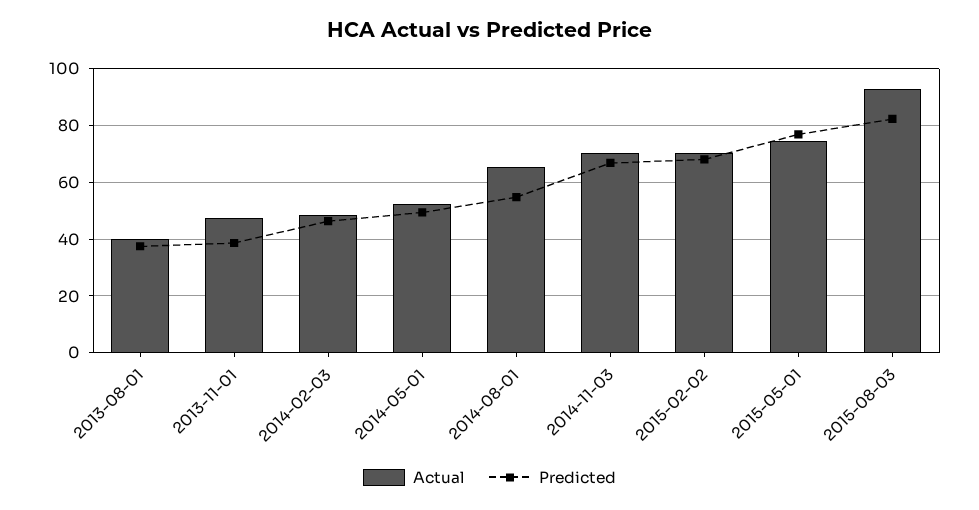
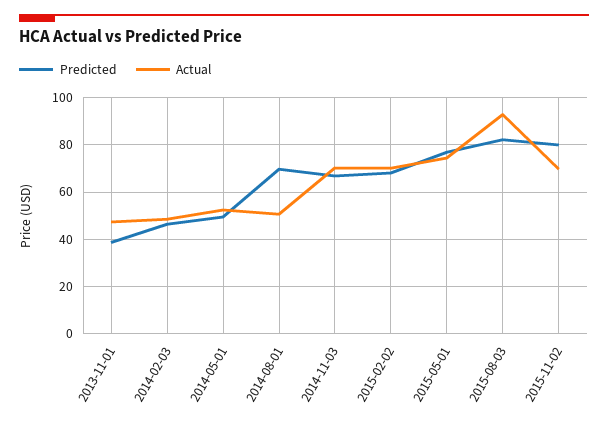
Actual, 2013-08-01: 40 -> none
Predicted, 2013-08-01: 37.5 -> none
Actual, 2014-08-01: 65 -> 50
Predicted, 2014-08-01: 55 -> 70
Predicted, 2015-11-02: none -> 80
Actual, 2015-11-02: none -> 70

